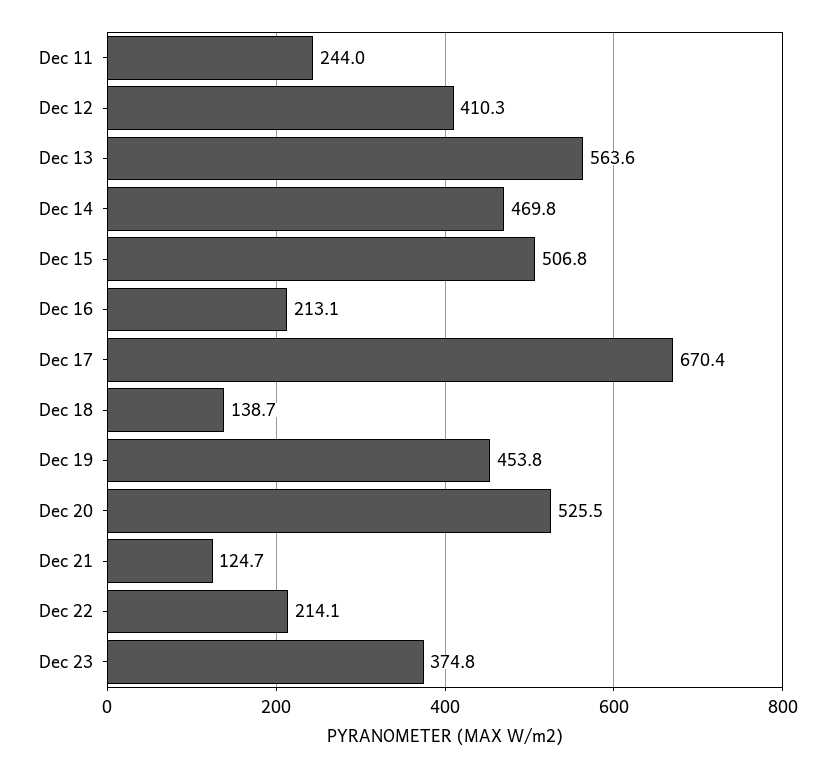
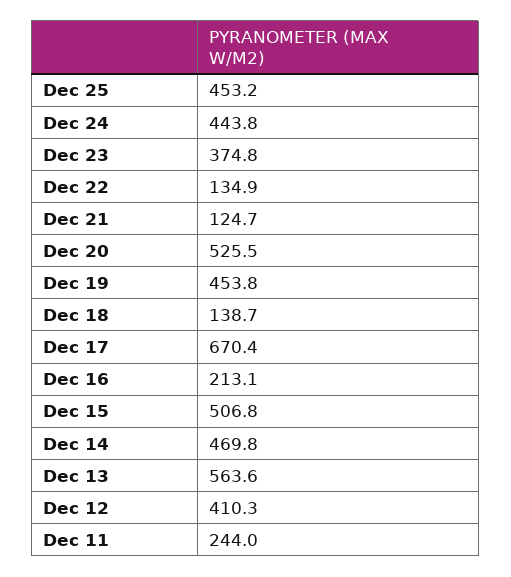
Dec 22: 214.1 -> 134.9
Dec 25: none -> 453.2
Dec 24: none -> 443.8

